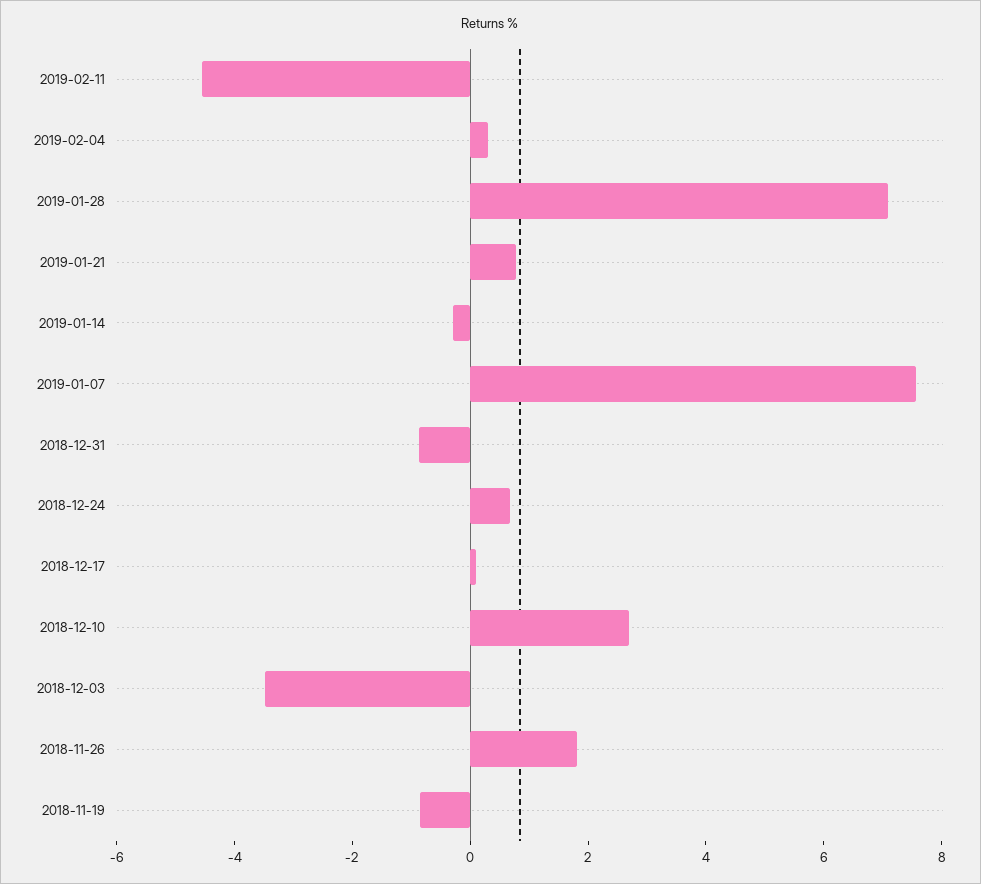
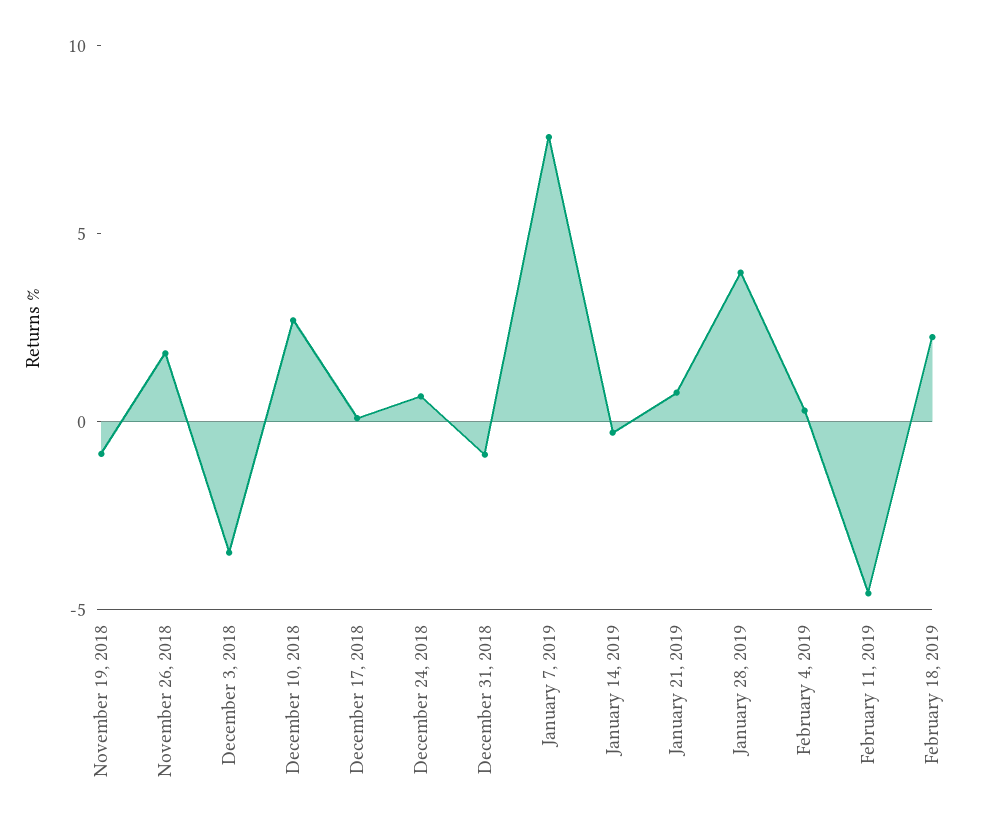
2019-01-28: 7 -> 4
February 18, 2019: none -> 2

